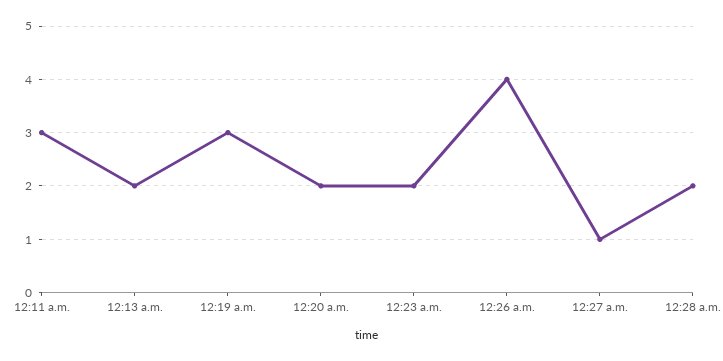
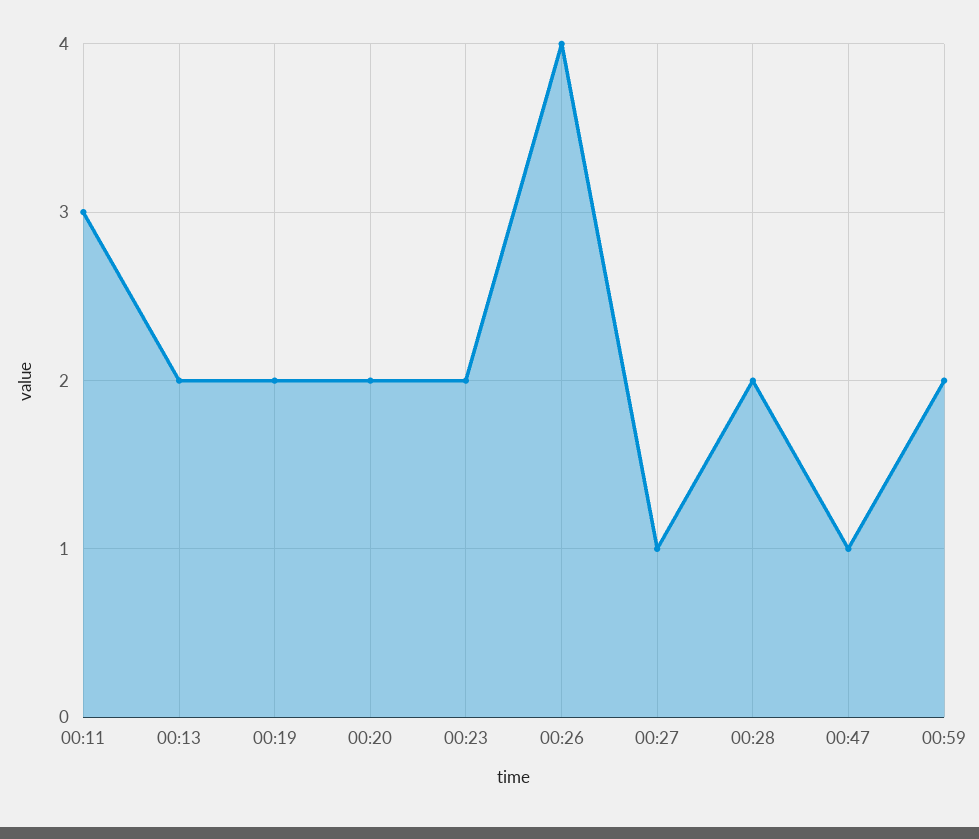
12:19 a.m.: 3 -> 2
00:47: none -> 1
00:59: none -> 2

